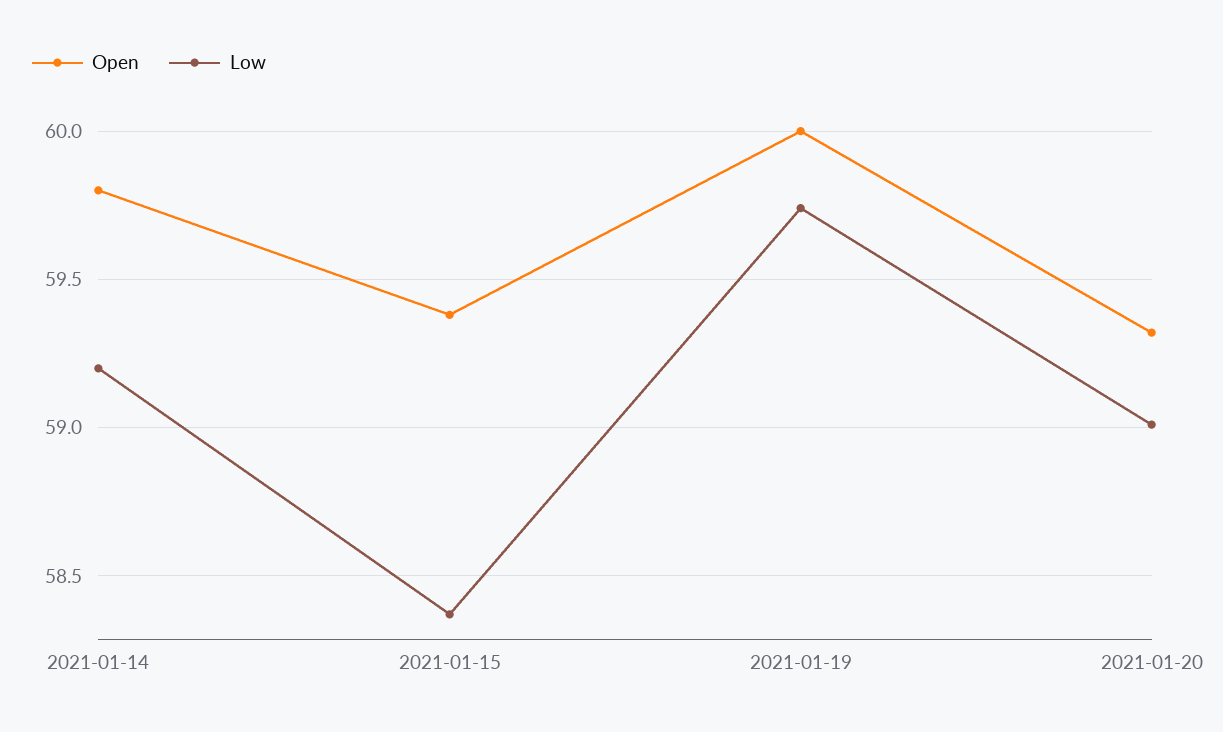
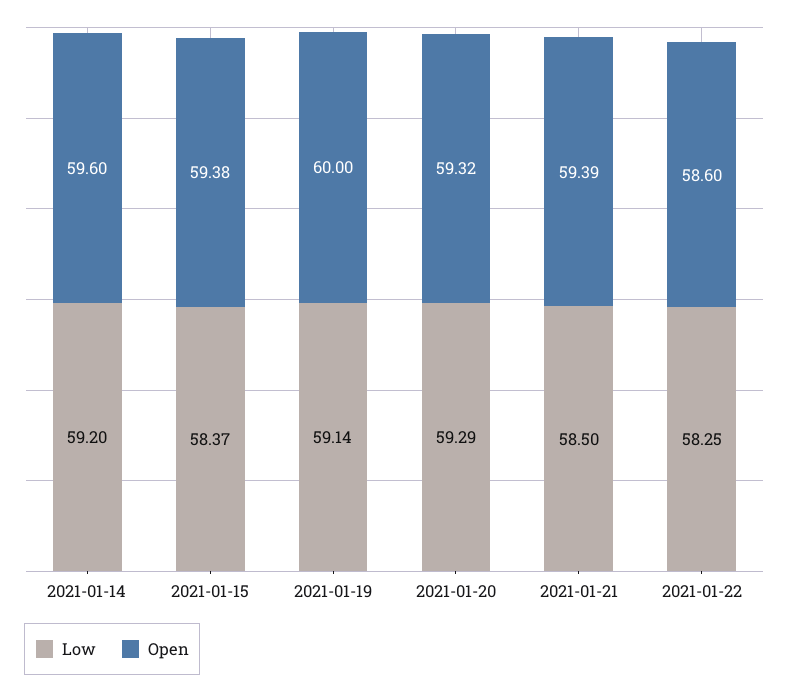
Open, 2021-01-14: 59.8 -> 59.6
Low, 2021-01-19: 59.75 -> 59.14
Low, 2021-01-20: 59 -> 59.29
Low, 2021-01-21: none -> 58.5
Open, 2021-01-21: none -> 59.39
Low, 2021-01-22: none -> 58.25
Open, 2021-01-22: none -> 58.6

